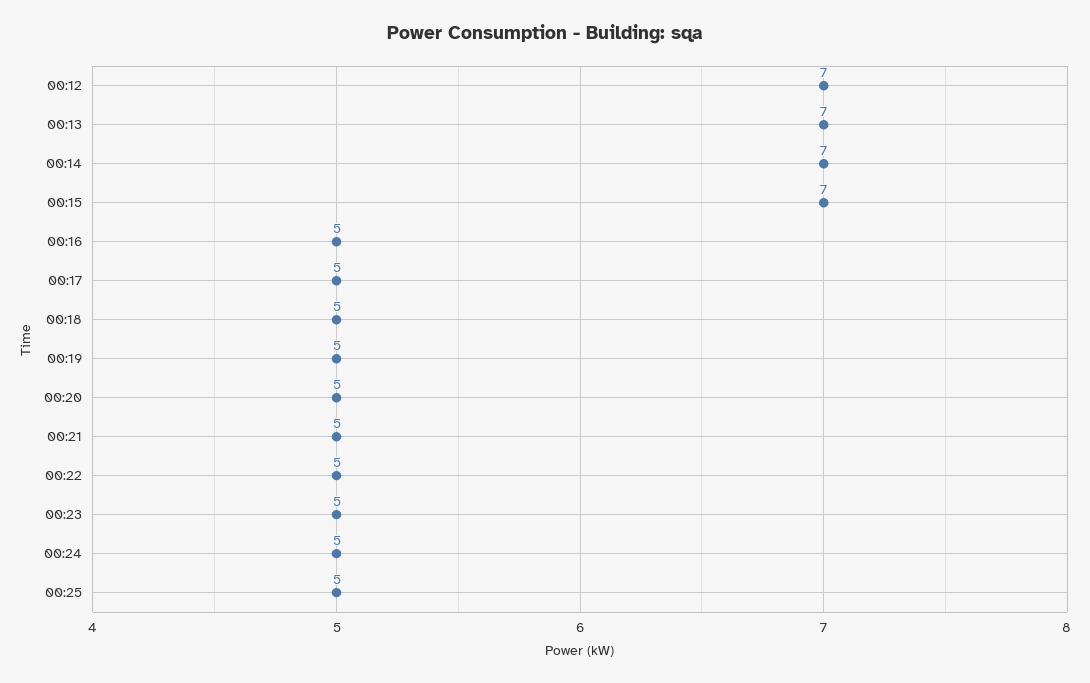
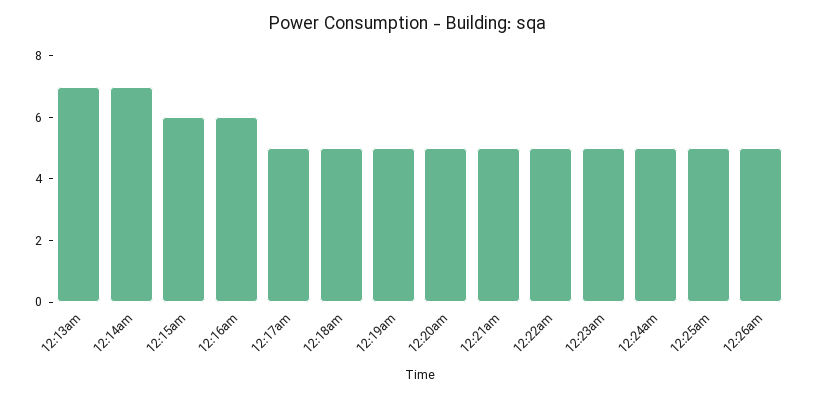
00:12: 7 -> none
00:15: 7 -> 6
00:16: 5 -> 6
12:26am: none -> 5

